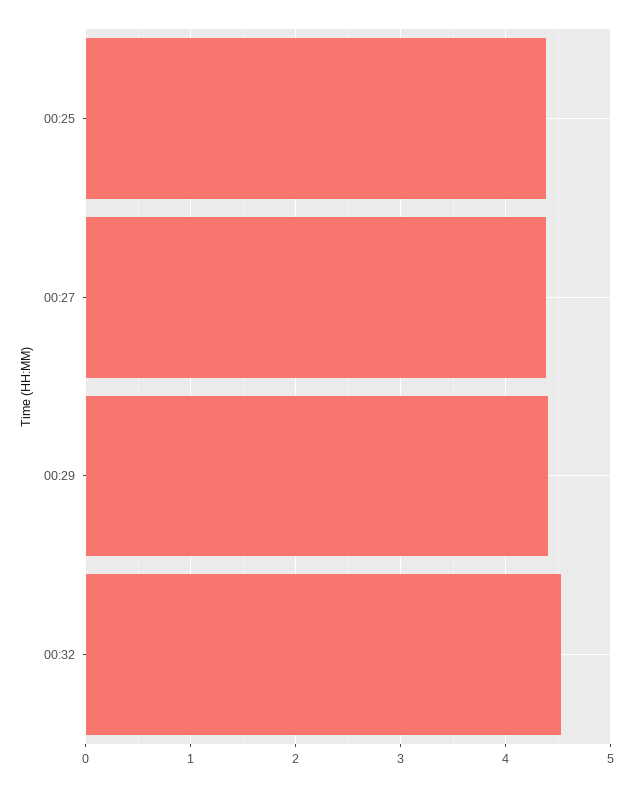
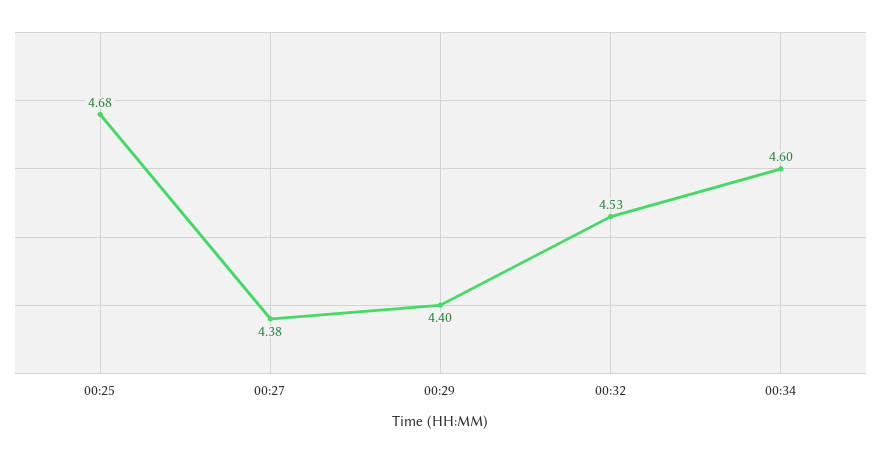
00:25: 4.4 -> 4.68
00:34: none -> 4.6

